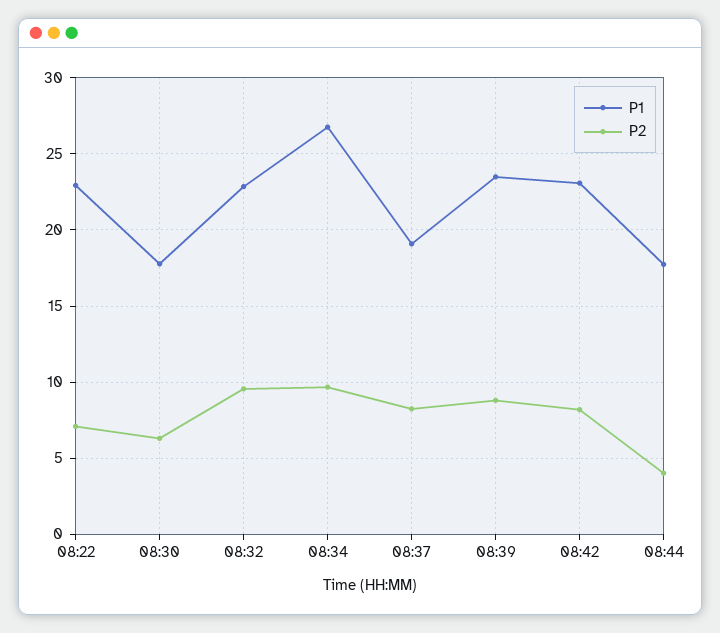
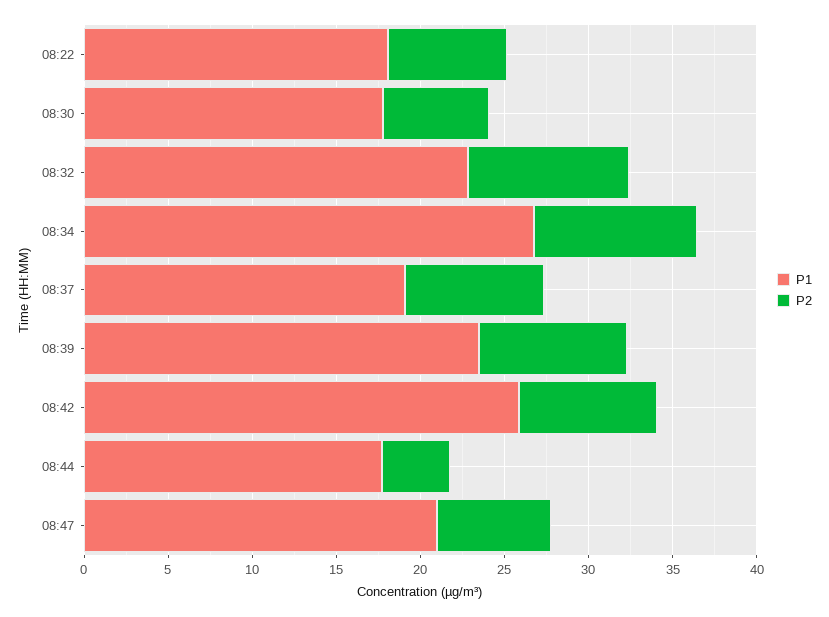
P1, 08:22: 23 -> 18
P1, 08:42: 23 -> 26
P1, 08:47: none -> 21
P2, 08:47: none -> 7

